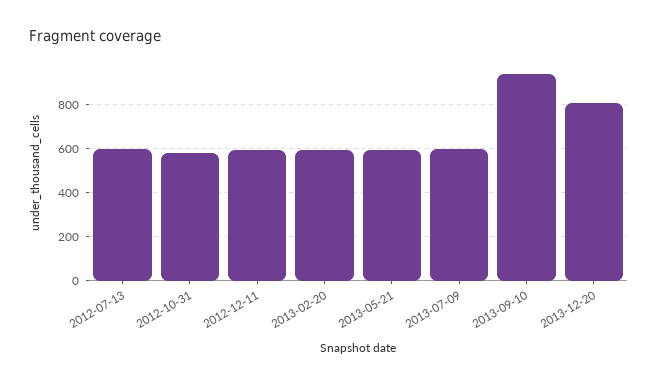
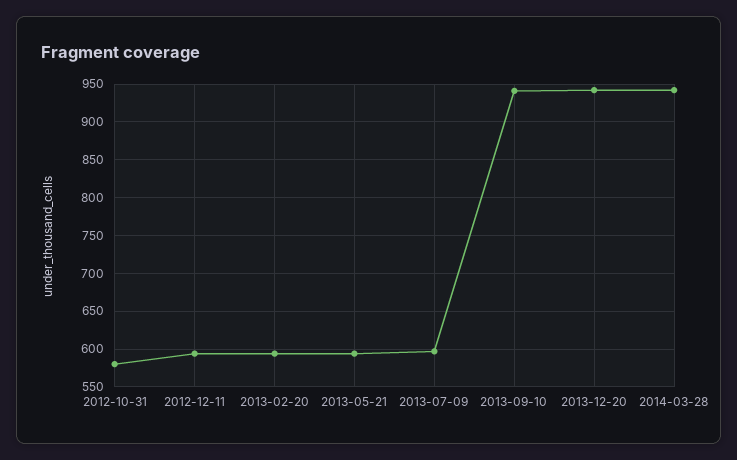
2012-07-13: 600 -> none
2013-12-20: 800 -> 940
2014-03-28: none -> 940

